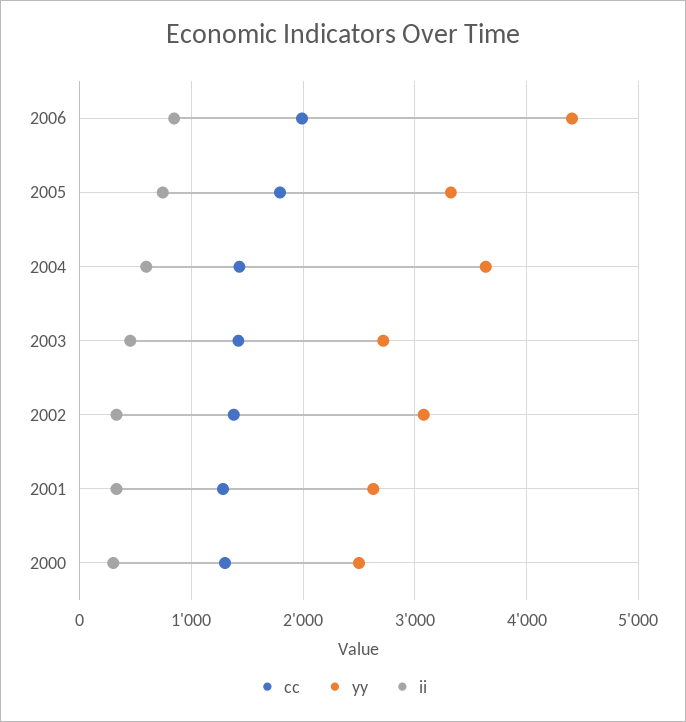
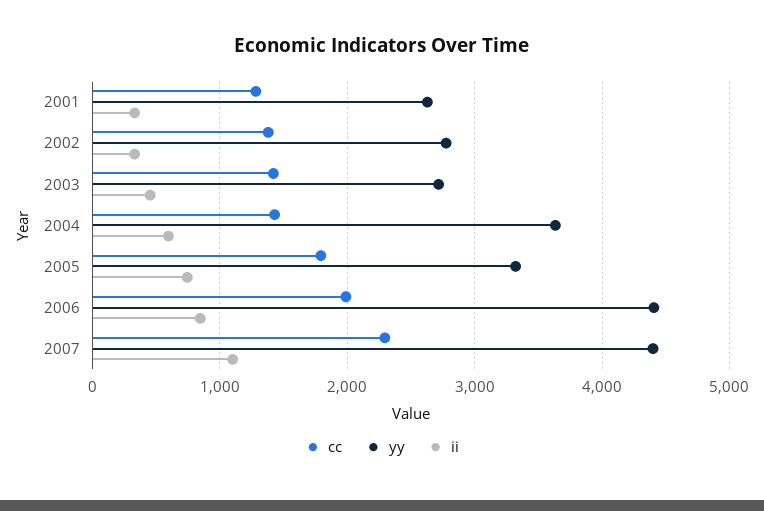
yy, 2002: 3100 -> 2800
cc, 2000: 1300 -> none
yy, 2000: 2500 -> none
ii, 2000: 300 -> none
cc, 2007: none -> 2300
yy, 2007: none -> 4400
ii, 2007: none -> 1100

